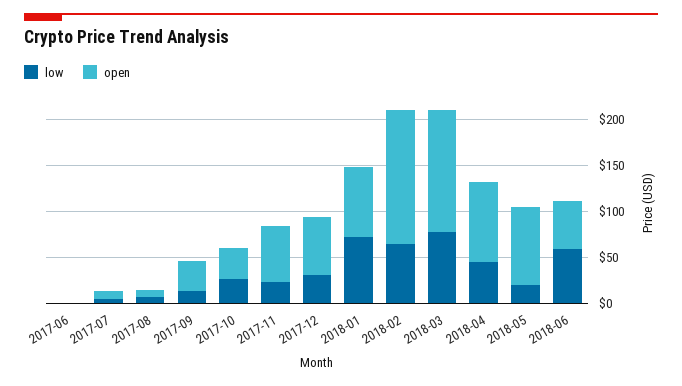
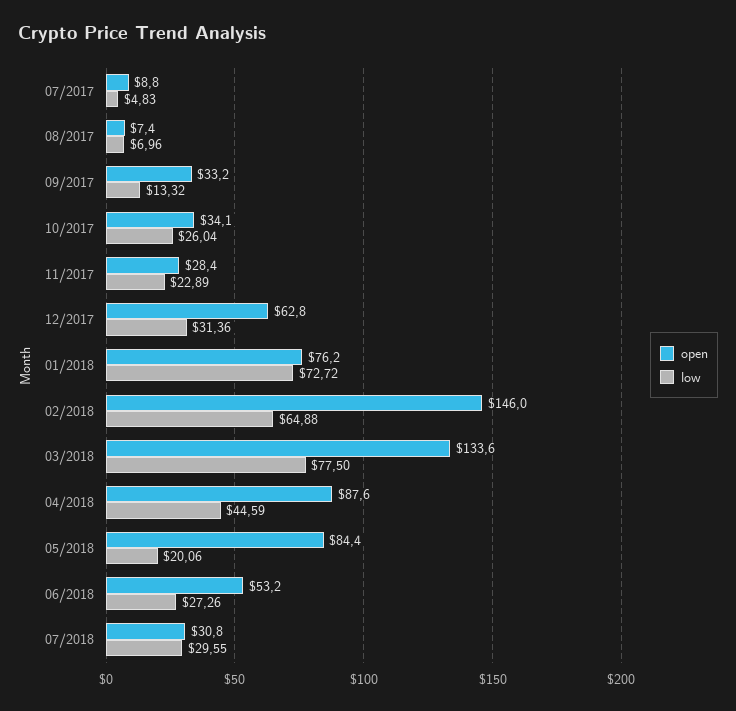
low, 2017-06: 0 -> none
open, 2017-06: 0 -> none
open, 2017-11: 60 -> 28.4
low, 2018-06: 60 -> 27.26
open, 07/2018: none -> 30.8
low, 07/2018: none -> 29.55

